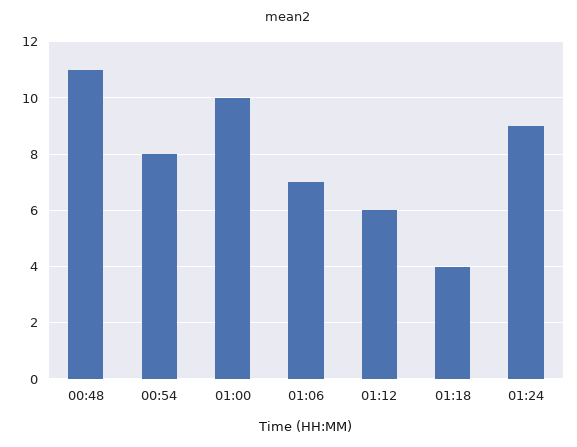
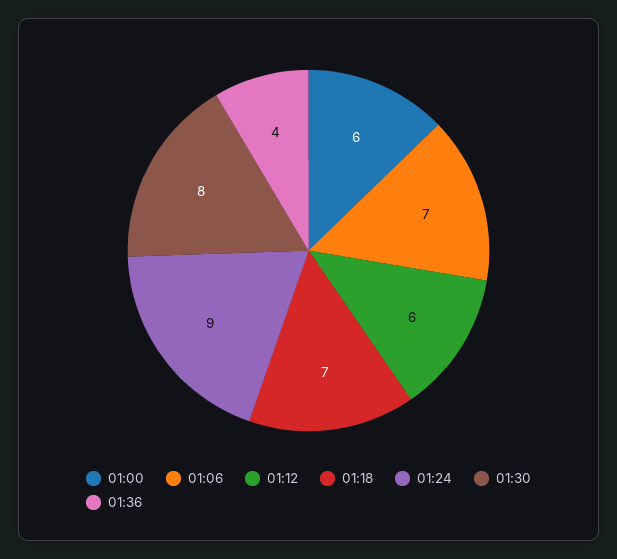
00:48: 11 -> none
00:54: 8 -> none
01:00: 10 -> 6
01:18: 4 -> 7
01:30: none -> 8
01:36: none -> 4

